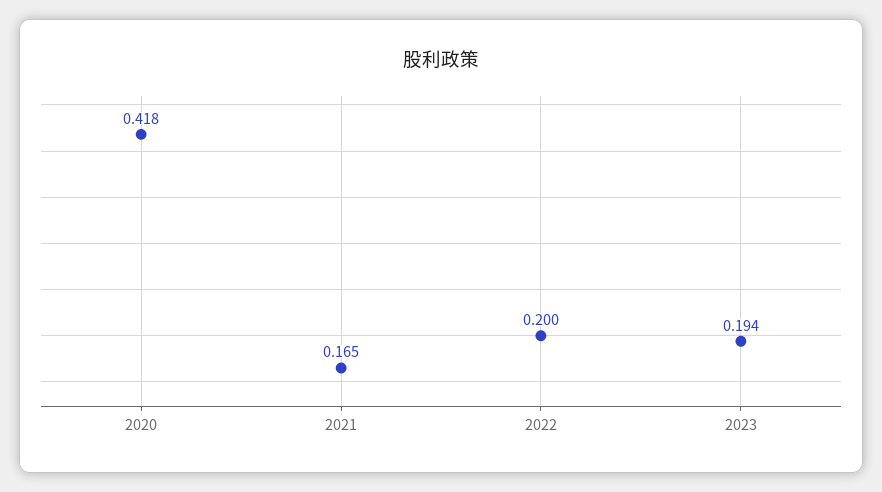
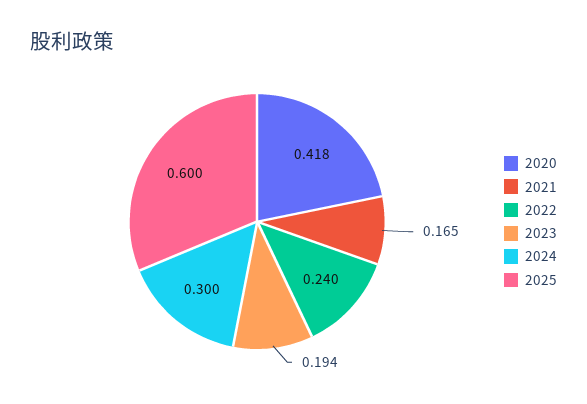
2022: 0.2 -> 0.24
2024: none -> 0.3
2025: none -> 0.6

